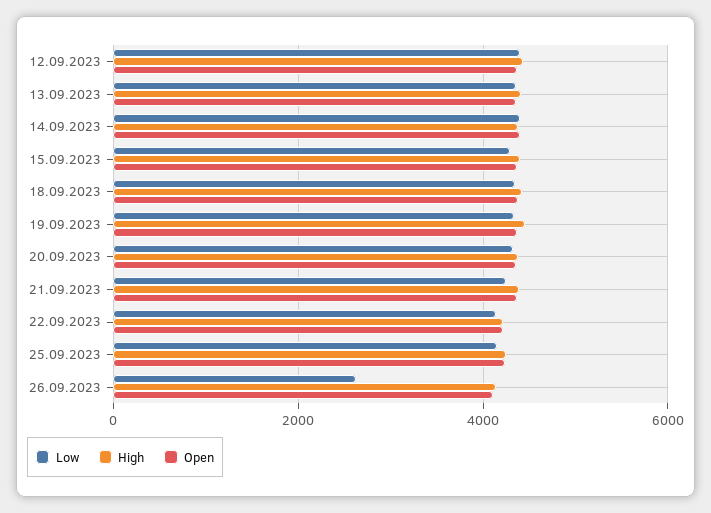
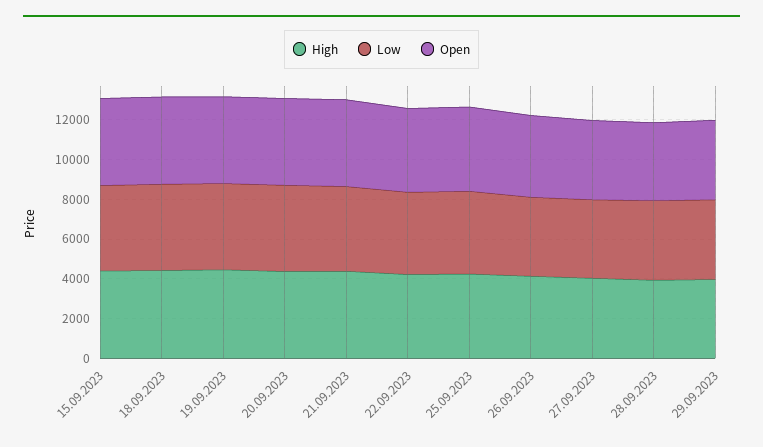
Low, 12.09.2023: 4400 -> none
High, 12.09.2023: 4400 -> none
Open, 12.09.2023: 4400 -> none
Low, 13.09.2023: 4400 -> none
High, 13.09.2023: 4400 -> none
Open, 13.09.2023: 4400 -> none
Low, 14.09.2023: 4400 -> none
High, 14.09.2023: 4400 -> none
Open, 14.09.2023: 4400 -> none
Low, 26.09.2023: 2600 -> 4000
High, 27.09.2023: none -> 4000
Low, 27.09.2023: none -> 4000
Open, 27.09.2023: none -> 4000
High, 28.09.2023: none -> 4000
Low, 28.09.2023: none -> 4000
Open, 28.09.2023: none -> 4000
High, 29.09.2023: none -> 4000
Low, 29.09.2023: none -> 4000
Open, 29.09.2023: none -> 4000

